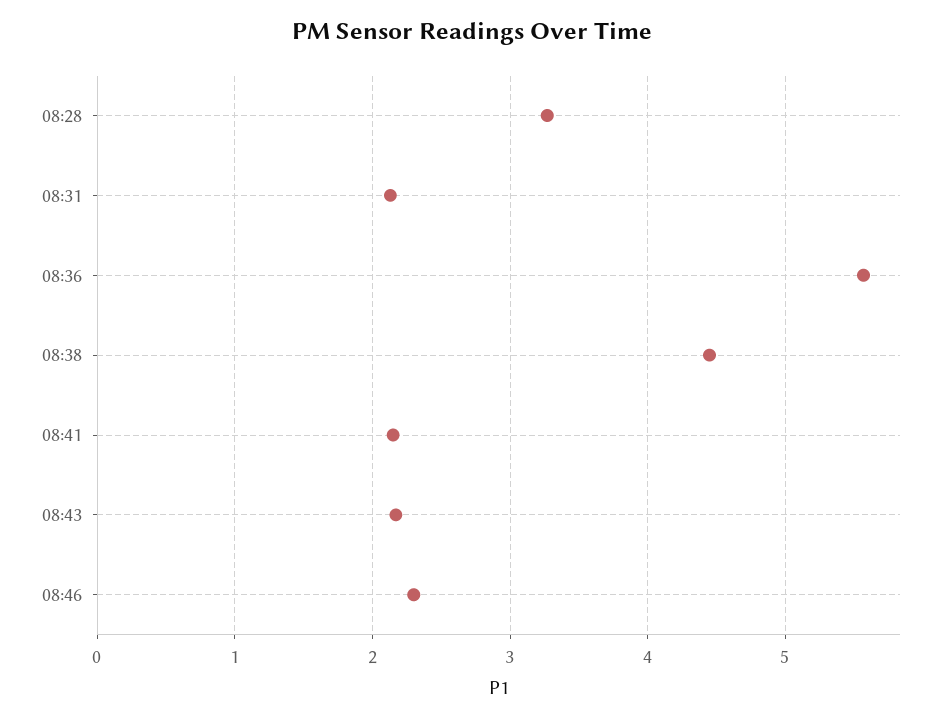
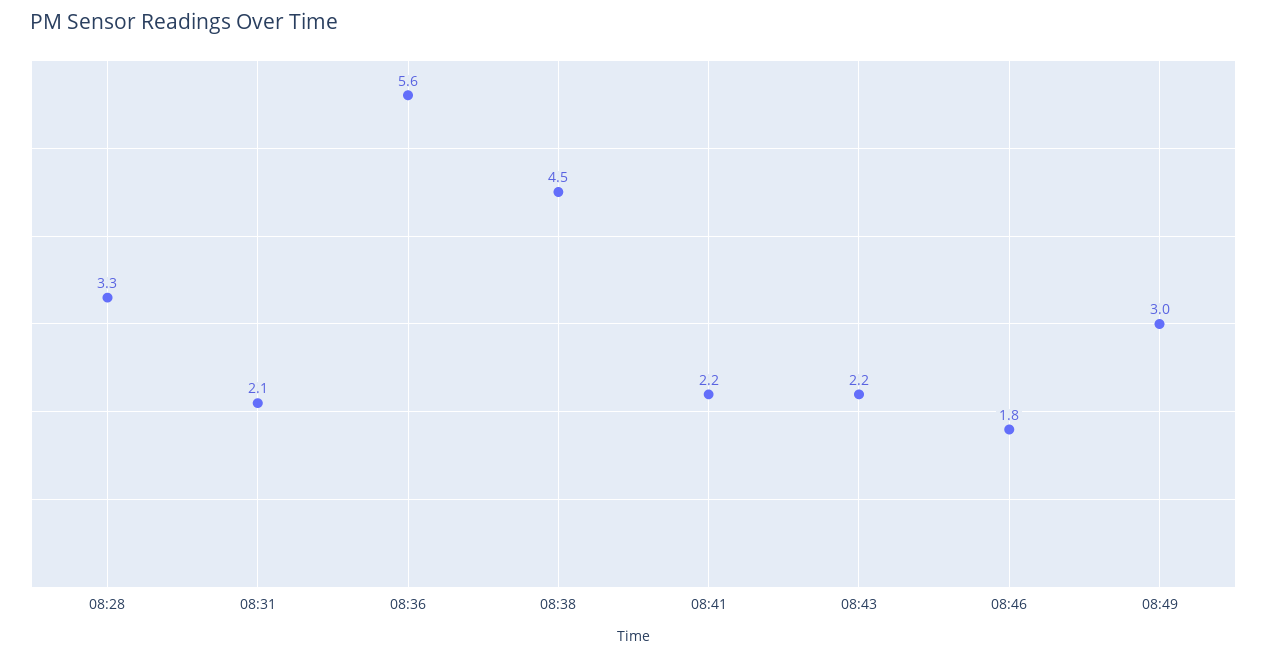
08:46: 2.3 -> 1.8
08:49: none -> 3

